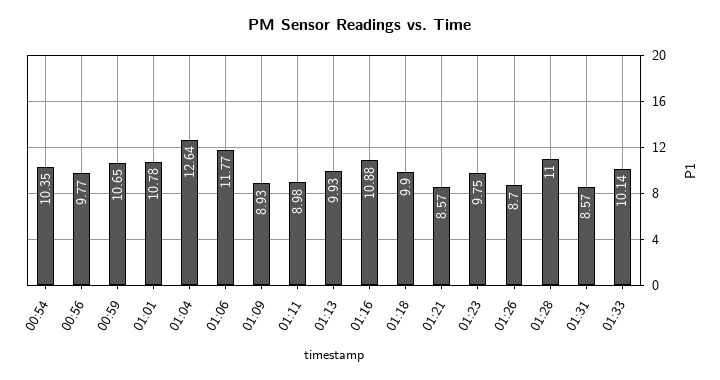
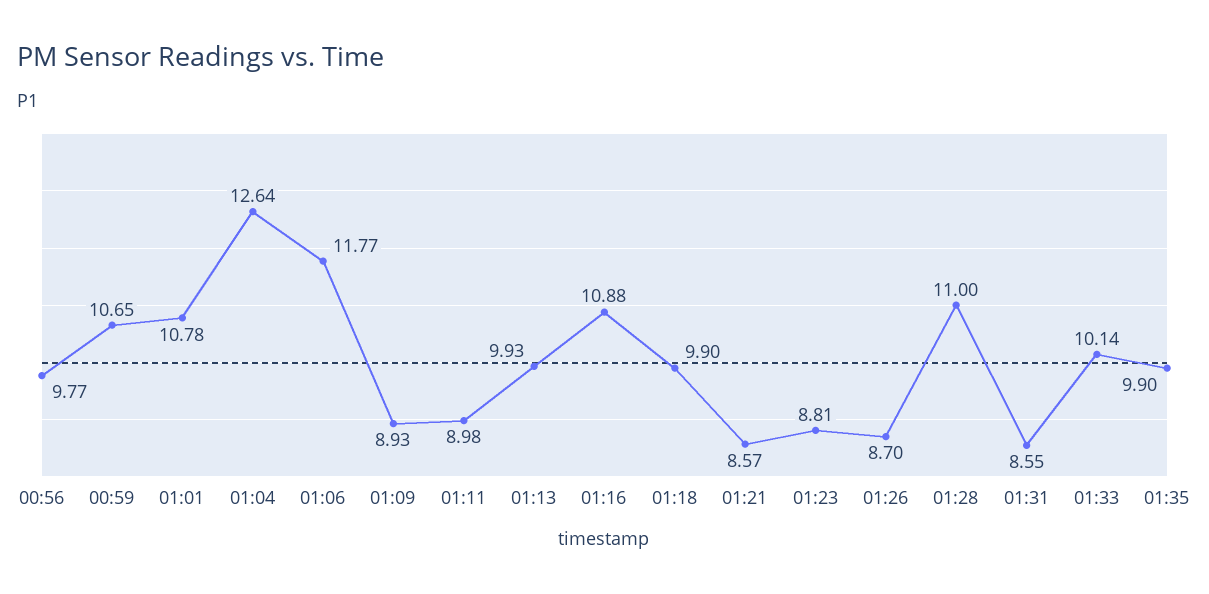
00:54: 10.35 -> none
01:23: 9.75 -> 8.81
01:31: 8.57 -> 8.55
01:35: none -> 9.9

